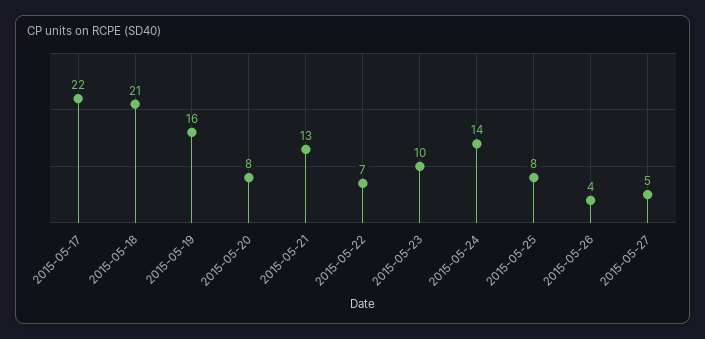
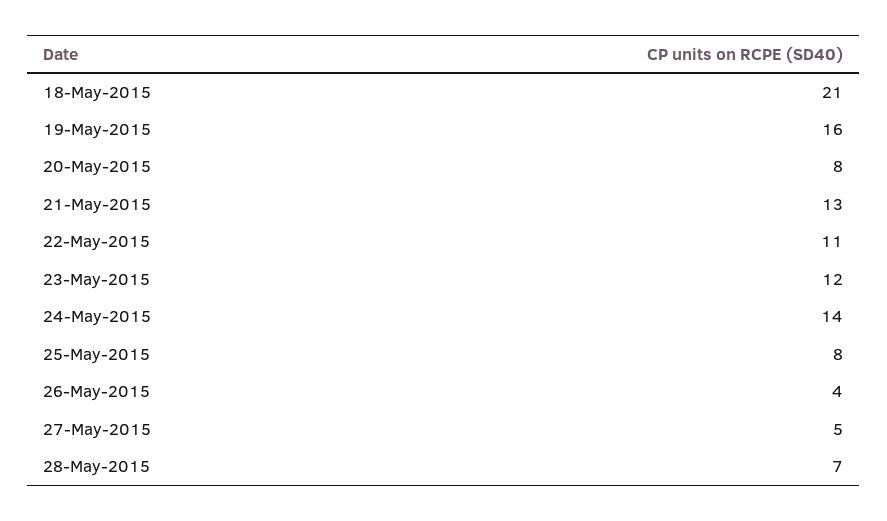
2015-05-17: 22 -> none
2015-05-22: 7 -> 11
2015-05-23: 10 -> 12
28-May-2015: none -> 7

